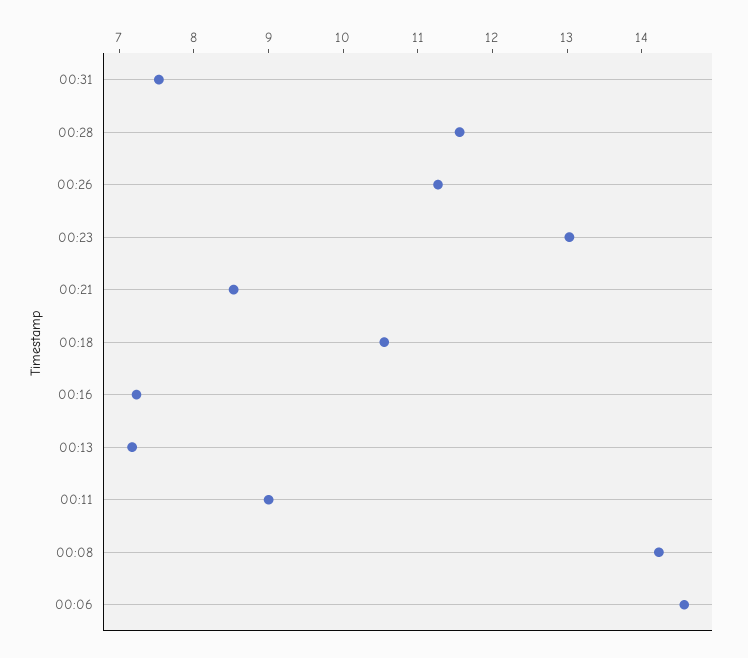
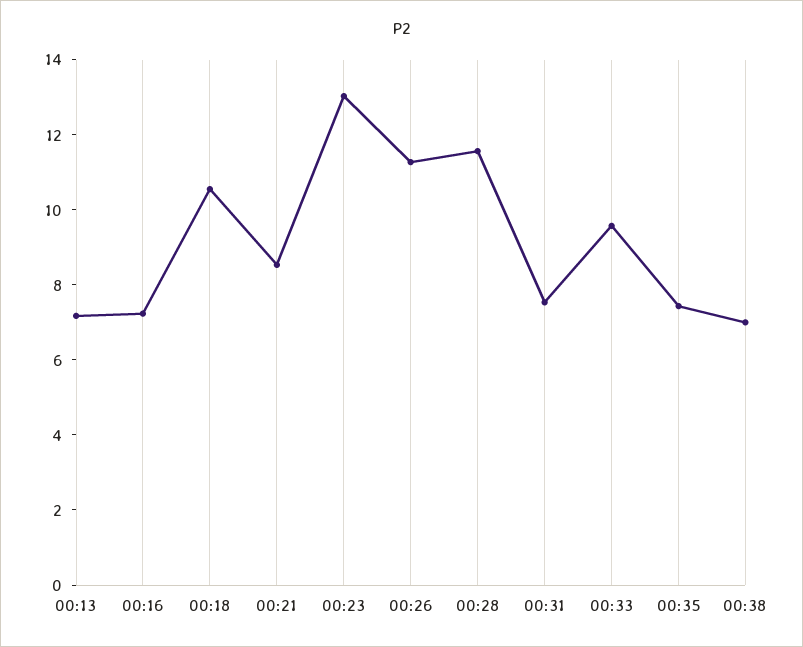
00:11: 9 -> none
00:08: 14.2 -> none
00:06: 14.6 -> none
00:33: none -> 9.5
00:35: none -> 7.5
00:38: none -> 7

